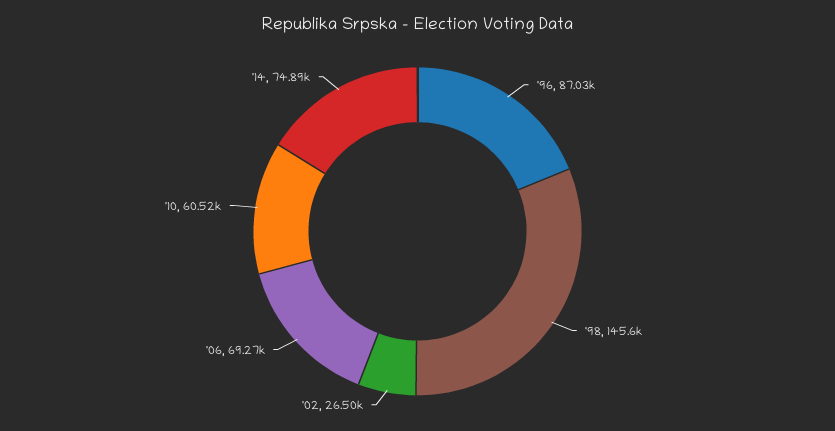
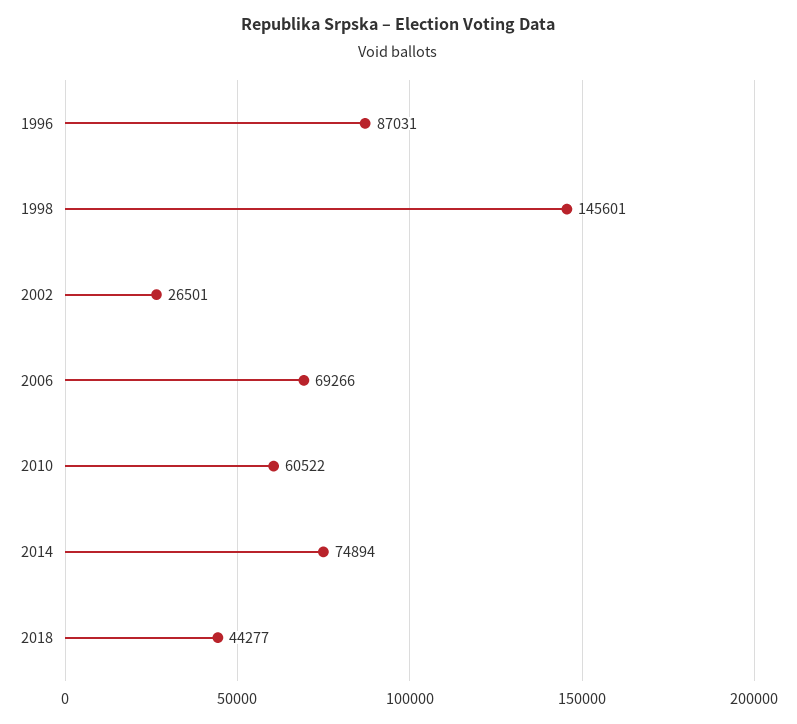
2018: none -> 44277

